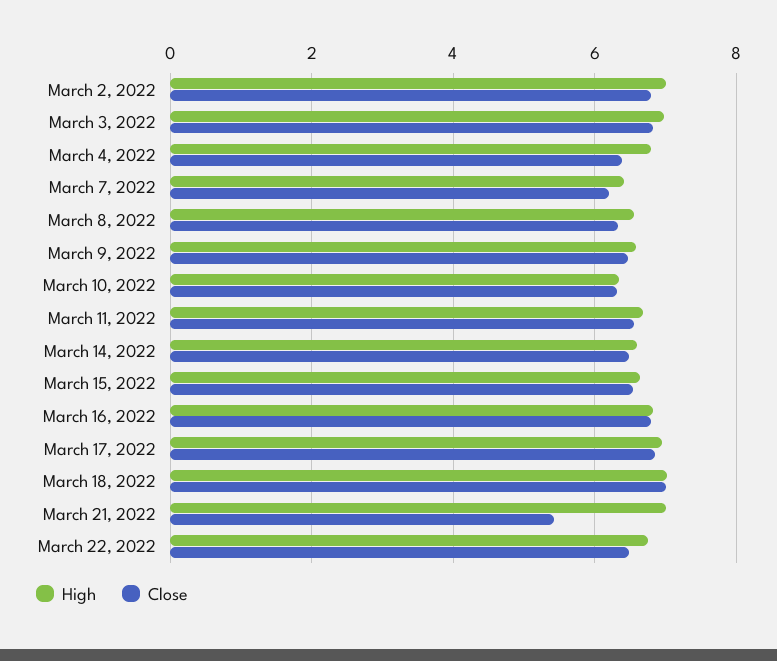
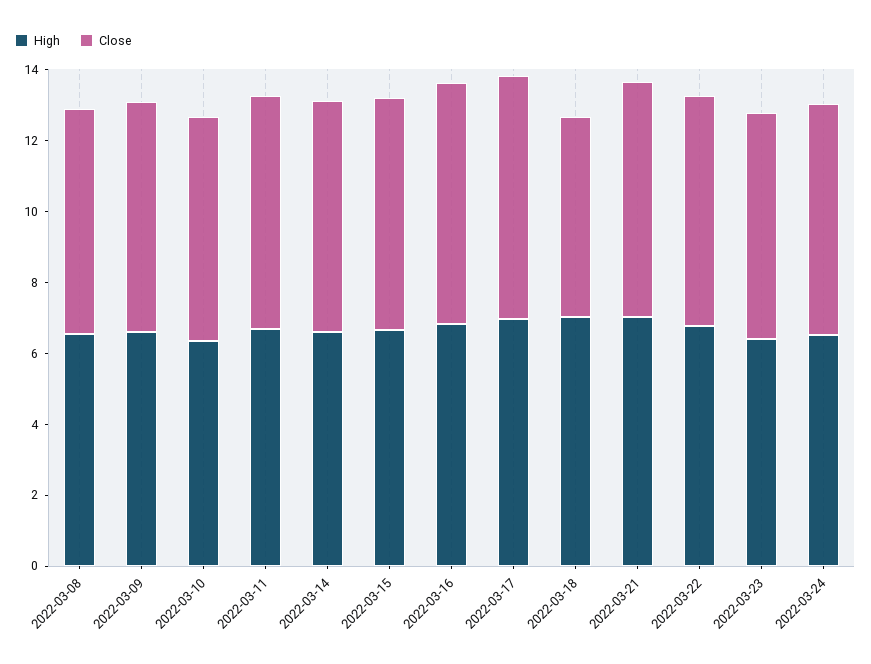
High, March 2, 2022: 7 -> none
Close, March 2, 2022: 6.8 -> none
High, March 3, 2022: 7 -> none
Close, March 3, 2022: 6.8 -> none
High, March 4, 2022: 6.8 -> none
Close, March 4, 2022: 6.4 -> none
High, March 7, 2022: 6.4 -> none
Close, March 7, 2022: 6.2 -> none
Close, March 18, 2022: 7 -> 5.5
Close, March 21, 2022: 5.4 -> 6.5
High, 2022-03-23: none -> 6.5
Close, 2022-03-23: none -> 6.5
High, 2022-03-24: none -> 6.5
Close, 2022-03-24: none -> 6.5

